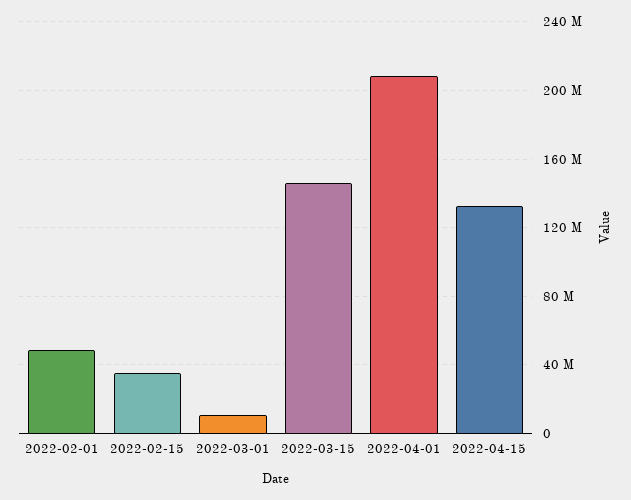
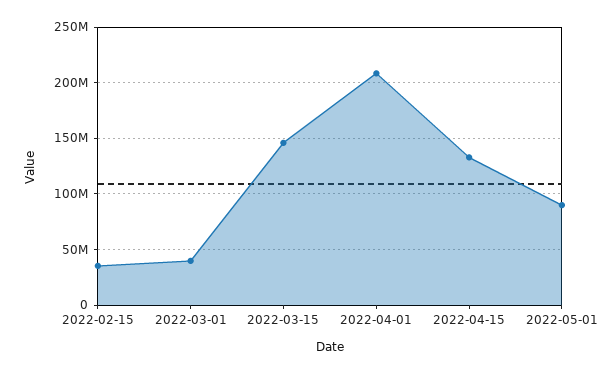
2022-02-01: 50000000 -> none
2022-03-01: 10000000 -> 40000000
2022-05-01: none -> 90000000

